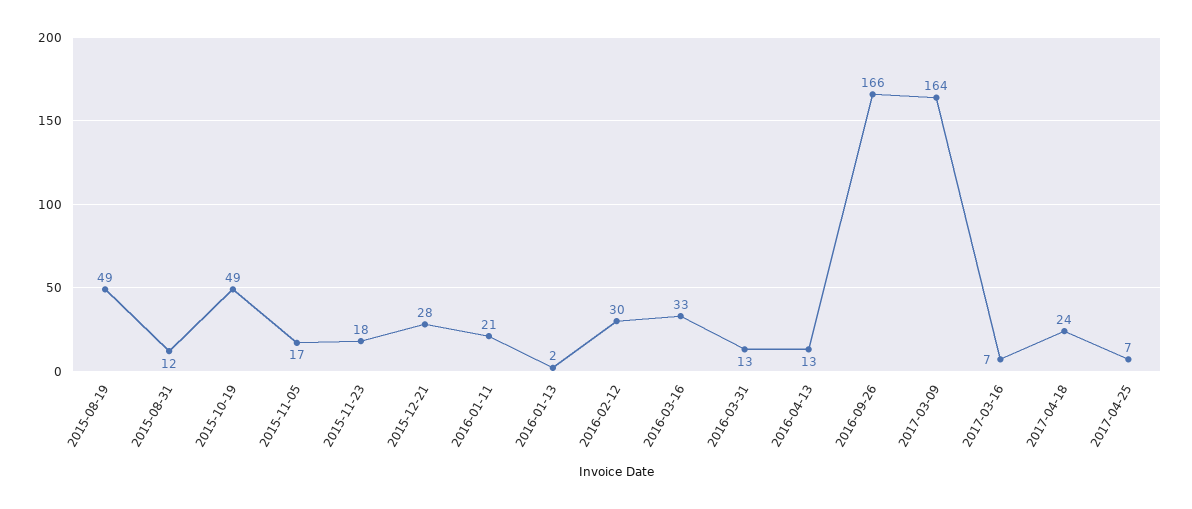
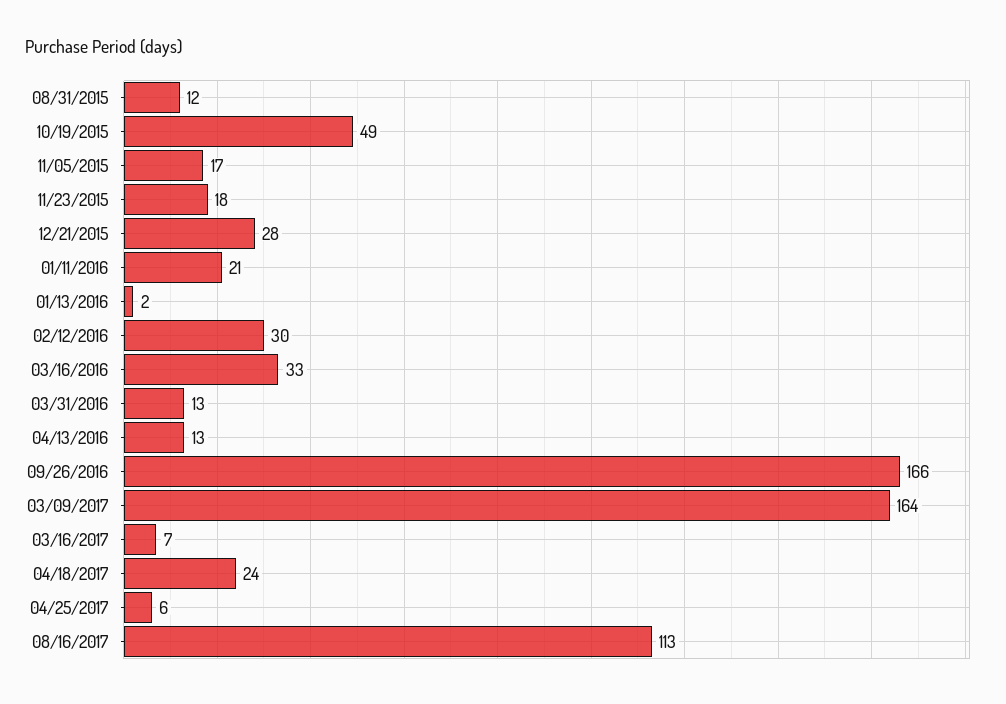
2015-08-19: 49 -> none
2017-04-25: 7 -> 6
08/16/2017: none -> 113

